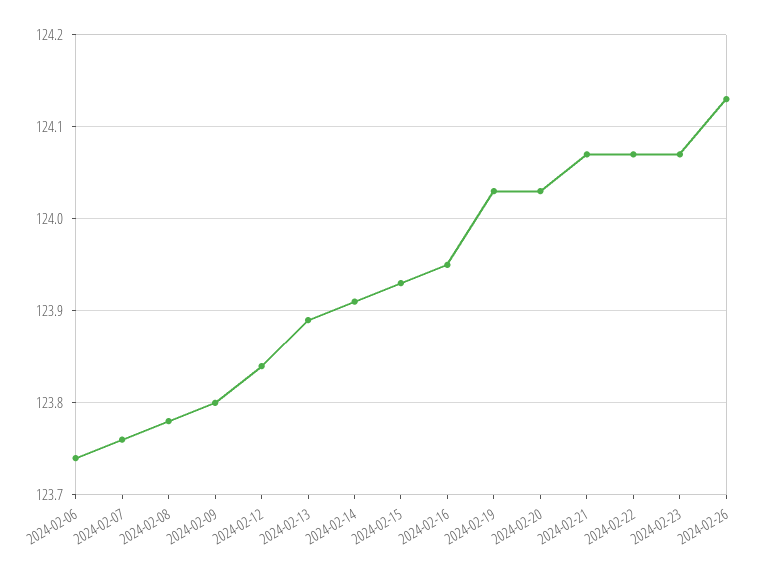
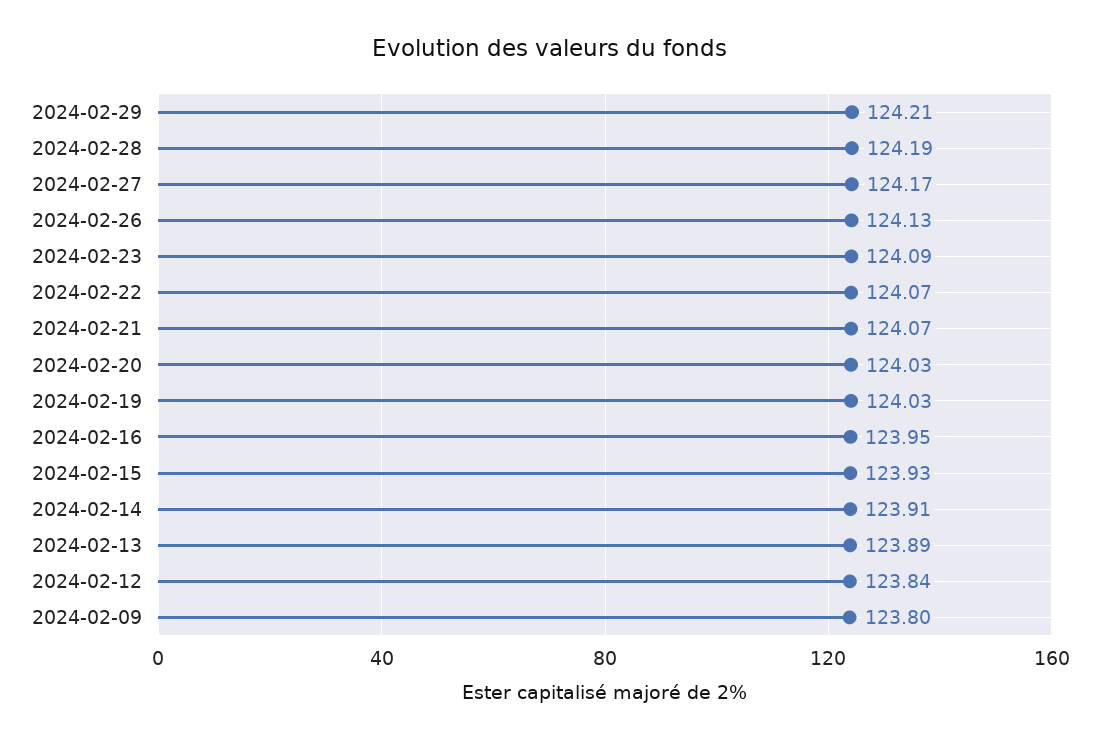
2024-02-06: 123.74 -> none
2024-02-07: 123.76 -> none
2024-02-08: 123.78 -> none
2024-02-23: 124.07 -> 124.09
2024-02-29: none -> 124.21
2024-02-28: none -> 124.19
2024-02-27: none -> 124.17

